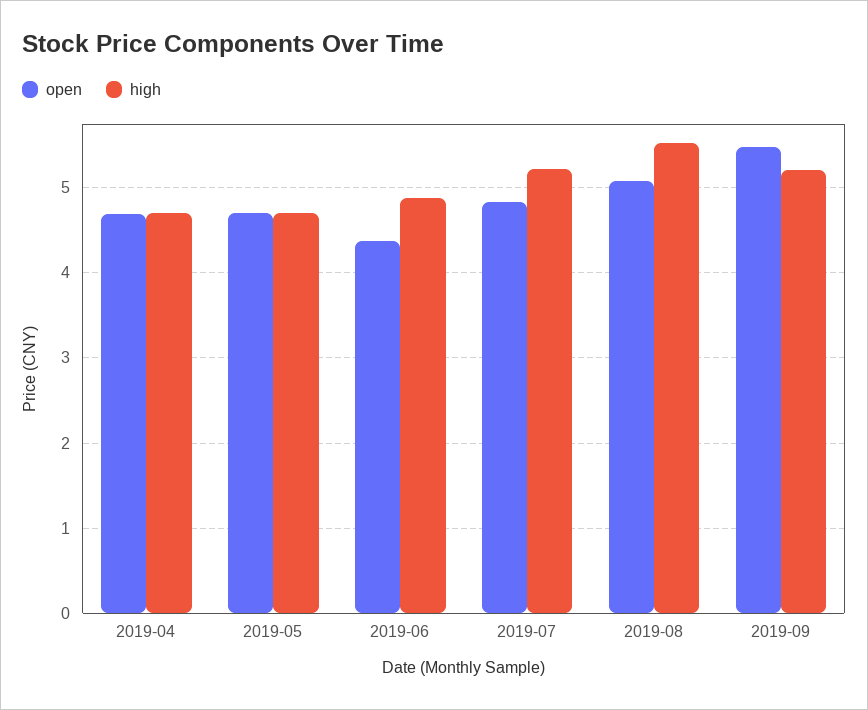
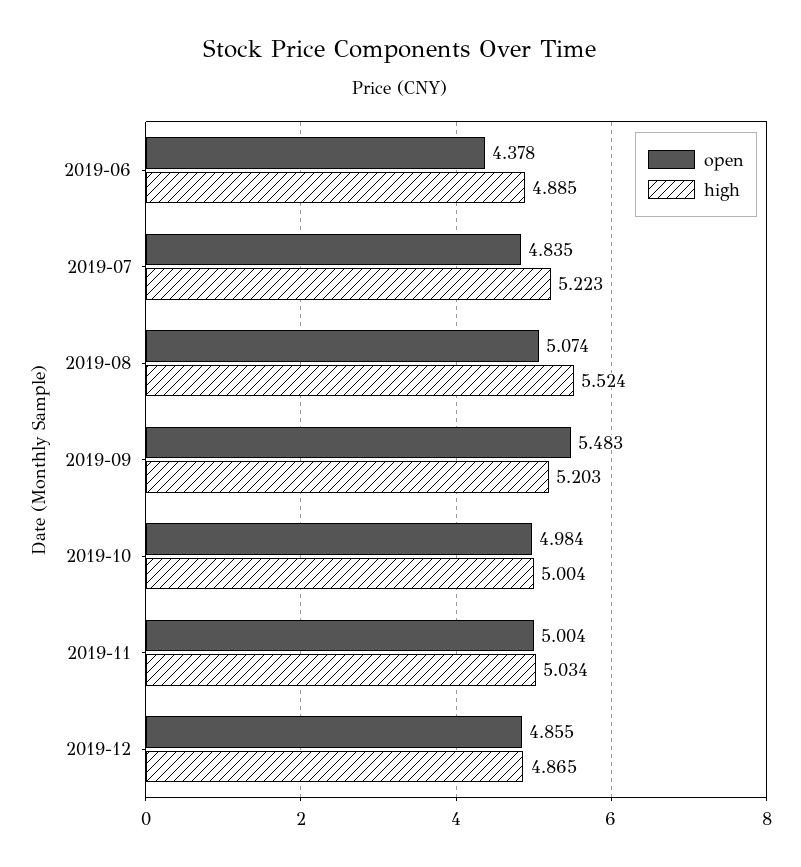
open, 2019-04: 4.7 -> none
high, 2019-04: 4.7 -> none
open, 2019-05: 4.7 -> none
high, 2019-05: 4.7 -> none
open, 2019-10: none -> 4.984
high, 2019-10: none -> 5.004
open, 2019-11: none -> 5.004
high, 2019-11: none -> 5.034
open, 2019-12: none -> 4.855
high, 2019-12: none -> 4.865

